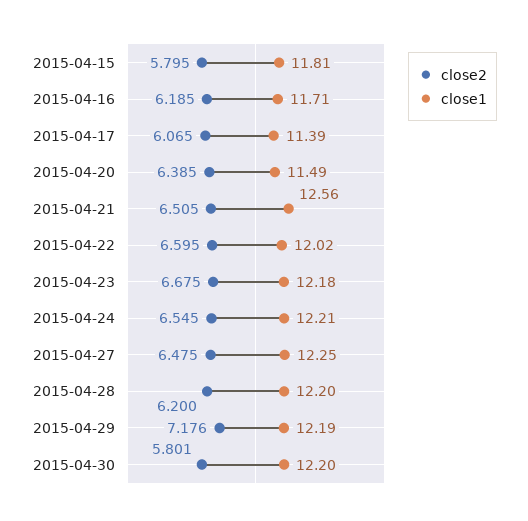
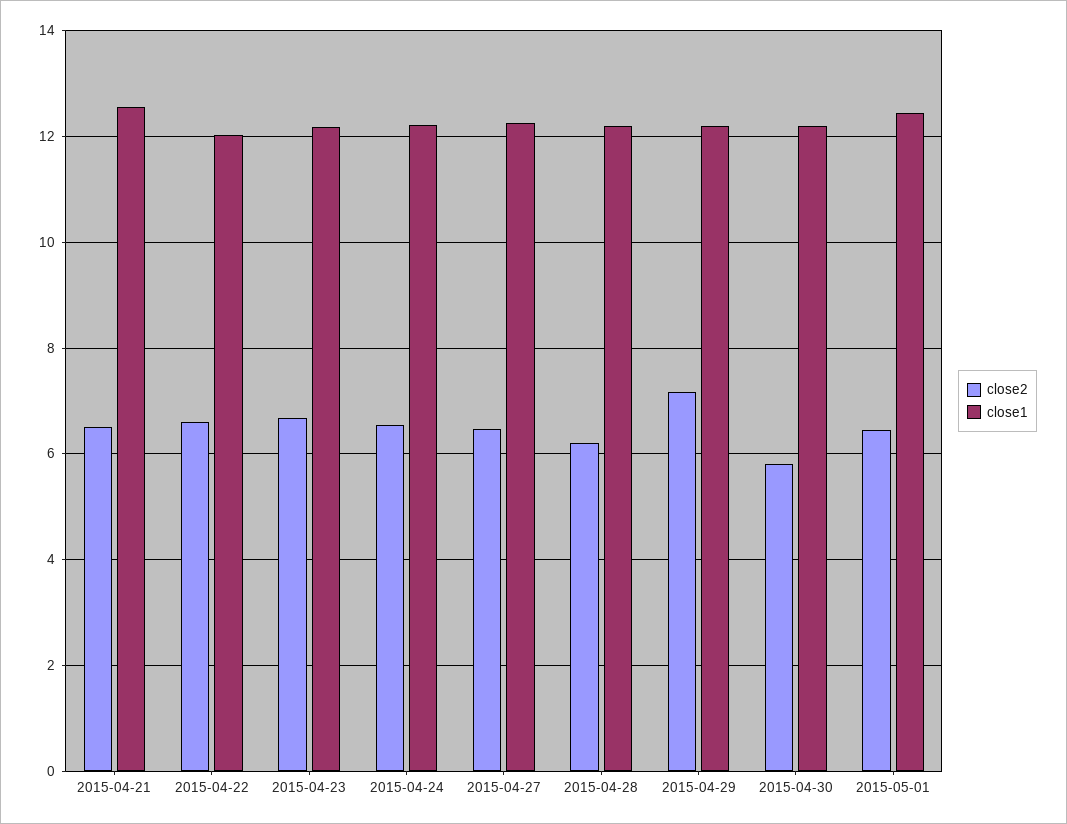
close2, 2015-04-15: 5.795 -> none
close1, 2015-04-15: 11.81 -> none
close2, 2015-04-16: 6.185 -> none
close1, 2015-04-16: 11.71 -> none
close2, 2015-04-17: 6.065 -> none
close1, 2015-04-17: 11.39 -> none
close2, 2015-04-20: 6.385 -> none
close1, 2015-04-20: 11.49 -> none
close2, 2015-05-01: none -> 6.4
close1, 2015-05-01: none -> 12.4

